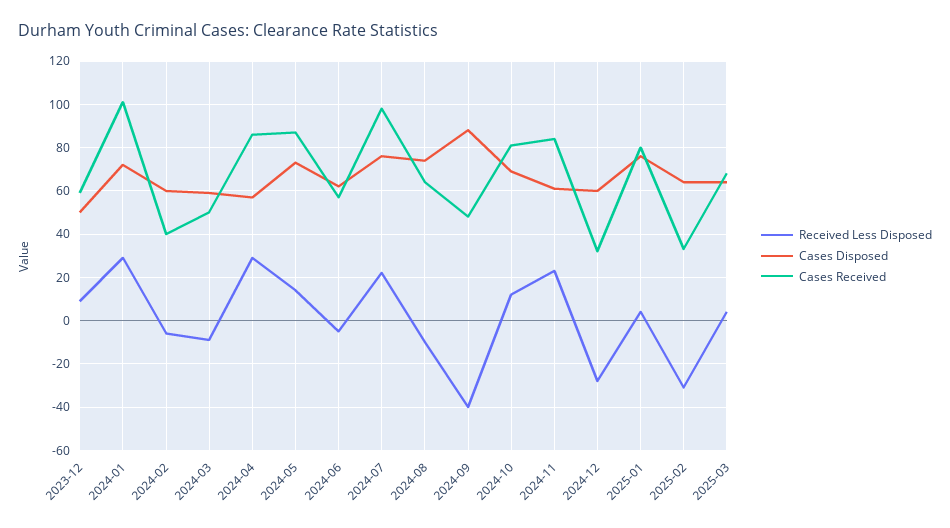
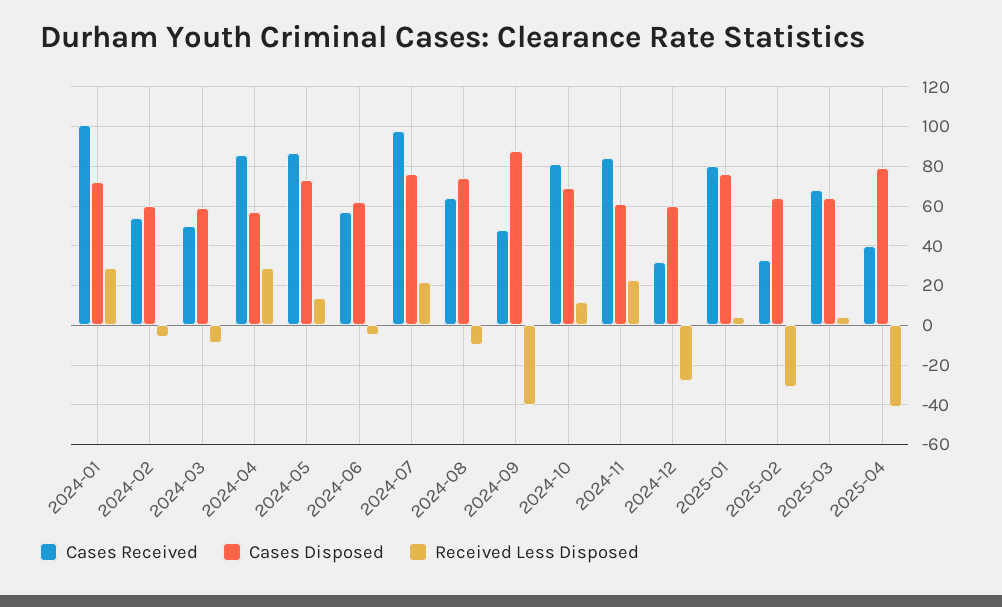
Received Less Disposed, 2023-12: 10 -> none
Cases Disposed, 2023-12: 50 -> none
Cases Received, 2023-12: 60 -> none
Cases Received, 2024-02: 40 -> 55
Cases Received, 2025-04: none -> 40
Cases Disposed, 2025-04: none -> 80
Received Less Disposed, 2025-04: none -> -40

